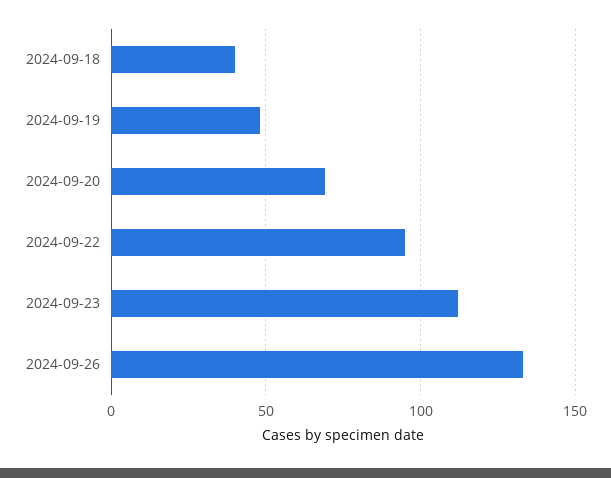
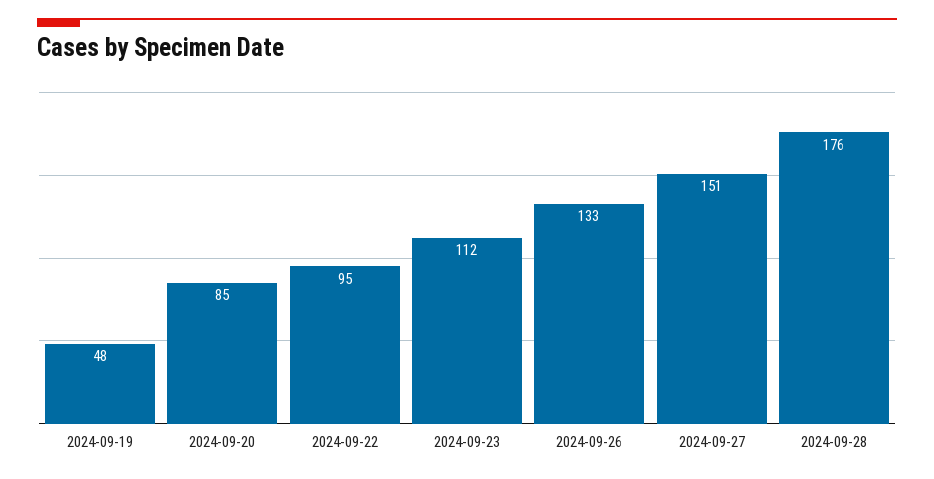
2024-09-18: 40 -> none
2024-09-20: 70 -> 85
2024-09-27: none -> 151
2024-09-28: none -> 176

